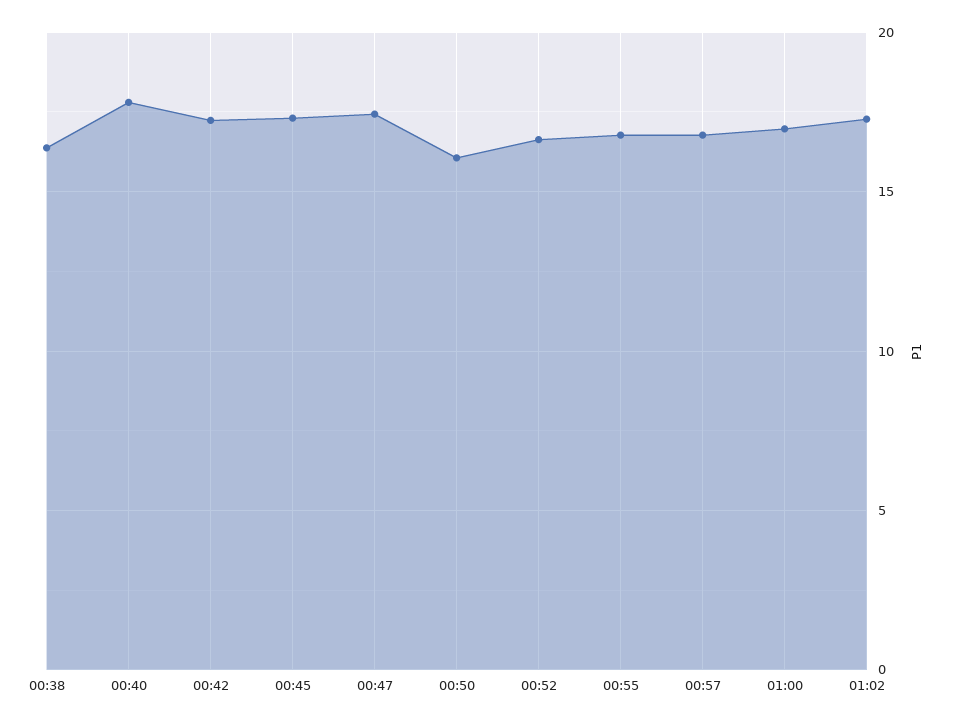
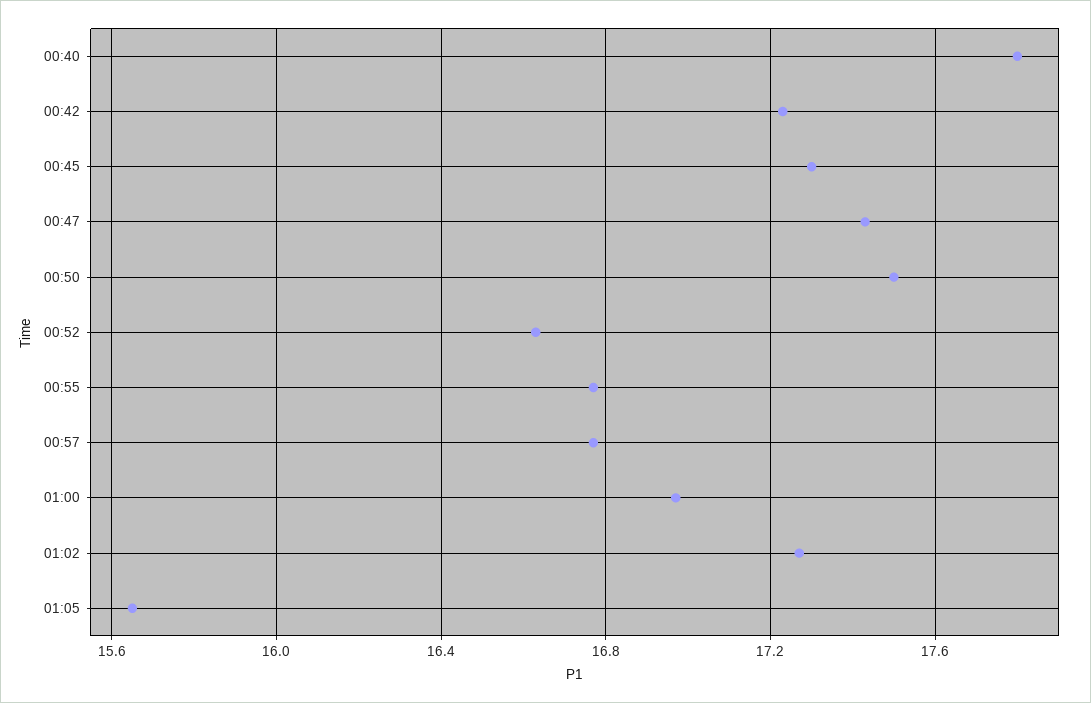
00:38: 16.5 -> none
00:50: 16 -> 17.5
01:05: none -> 15.65

